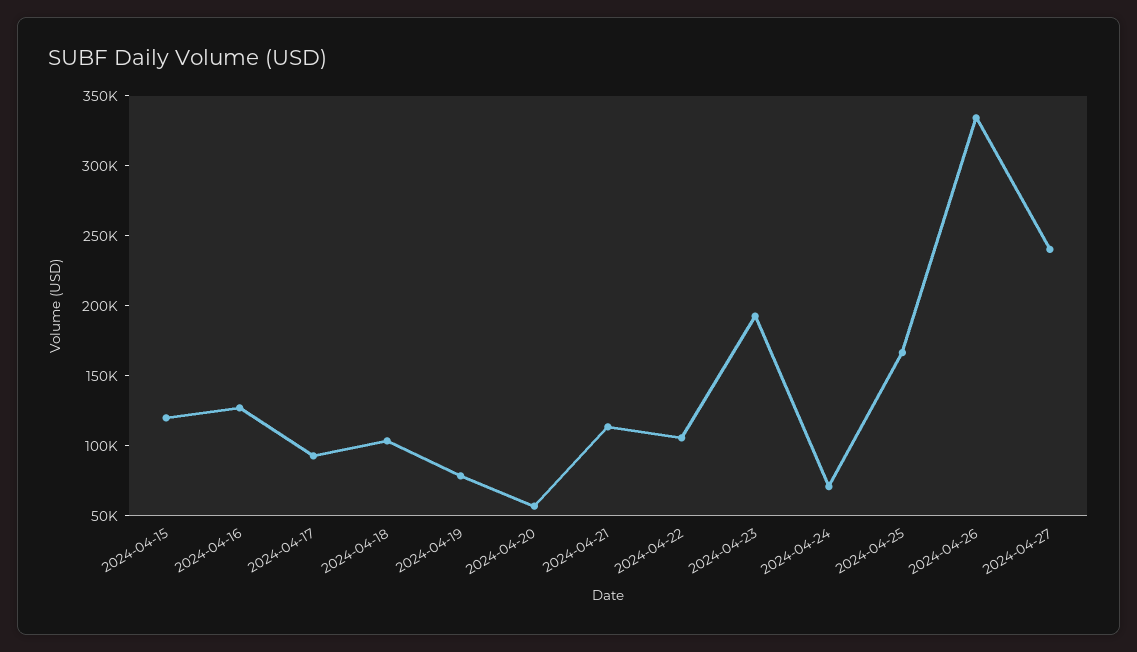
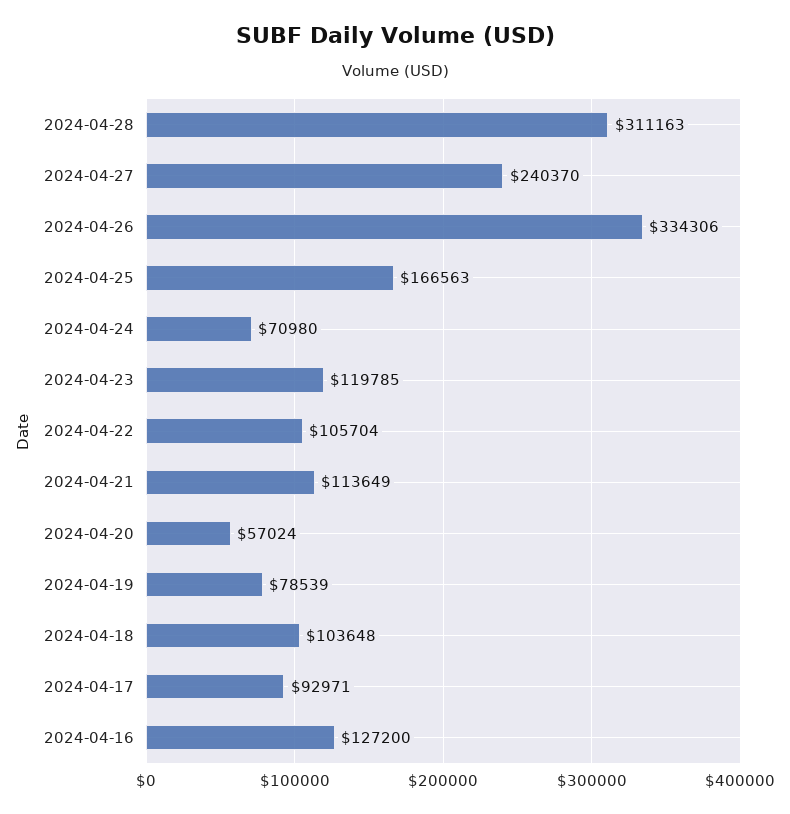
2024-04-15: 120000 -> none
2024-04-23: 190000 -> 119785
2024-04-28: none -> 311163

